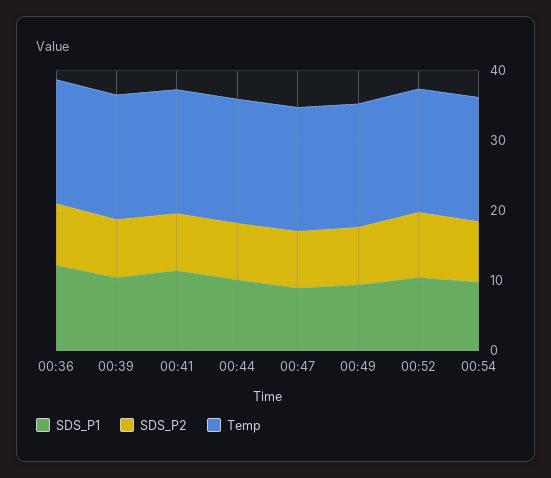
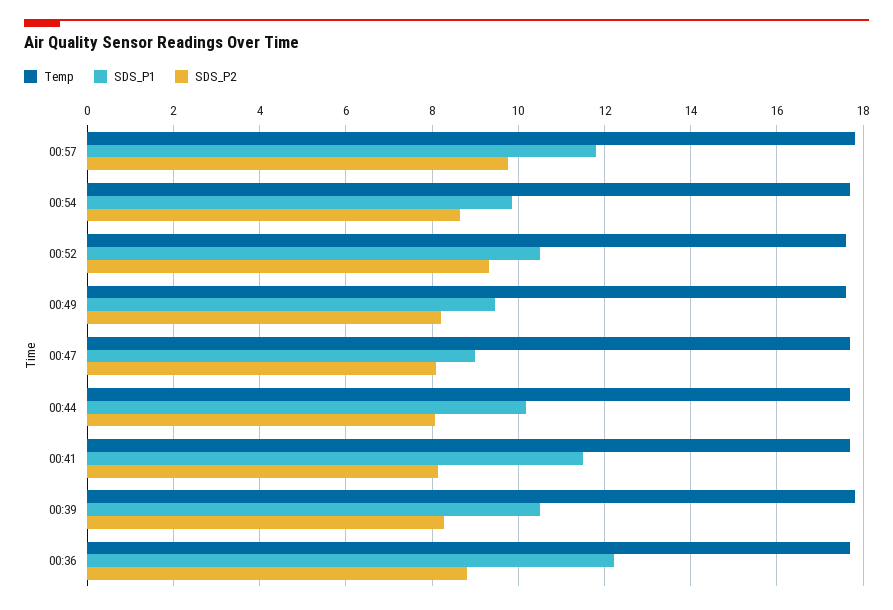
Temp, 00:57: none -> 17.8
SDS_P1, 00:57: none -> 11.8
SDS_P2, 00:57: none -> 9.8

